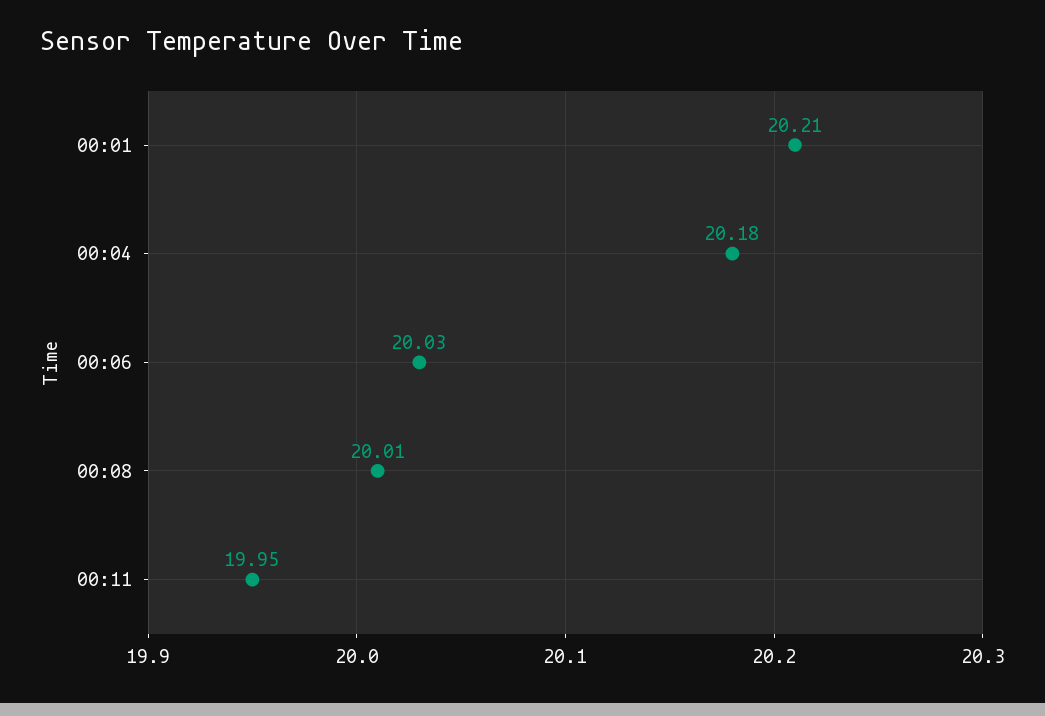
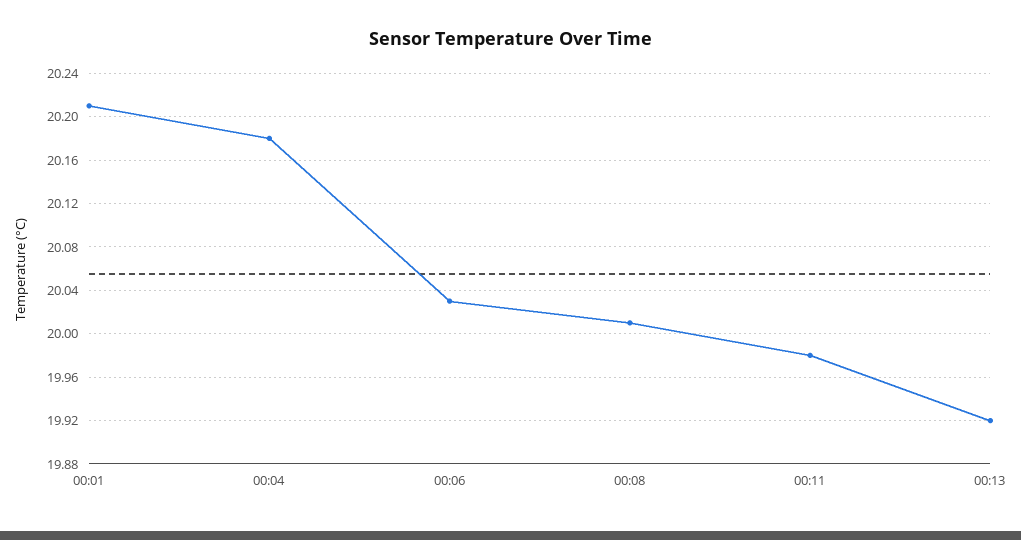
00:11: 19.95 -> 19.98
00:13: none -> 19.92

